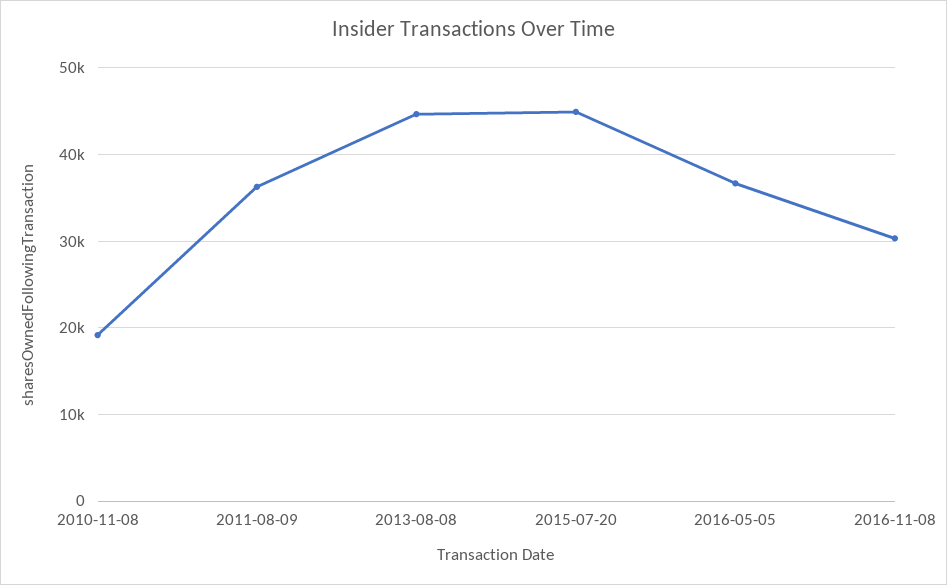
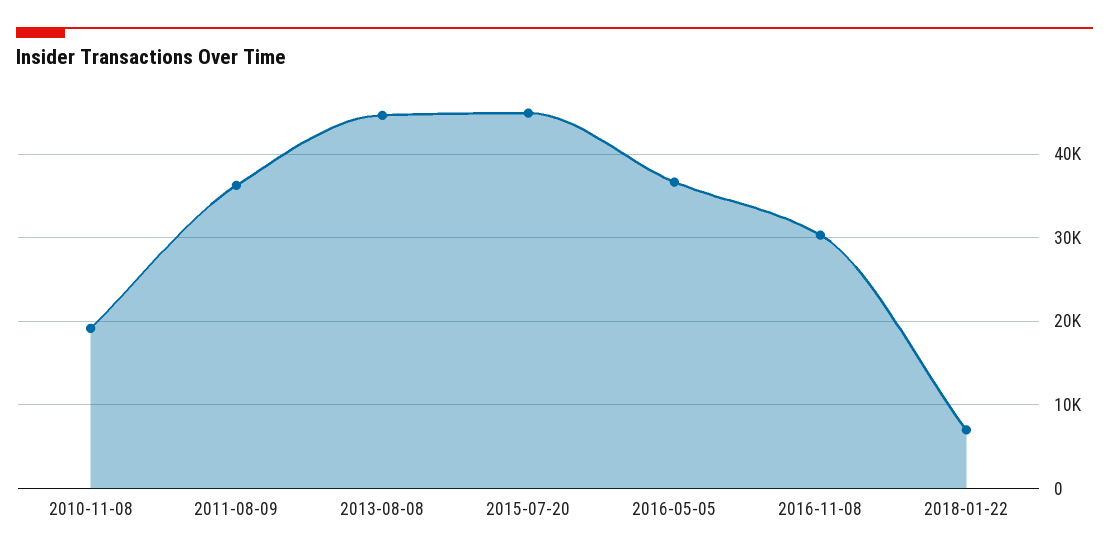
2018-01-22: none -> 7000

